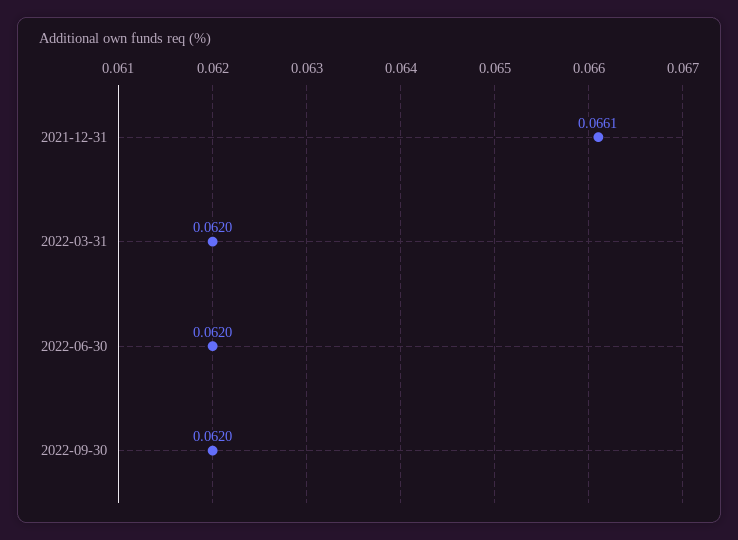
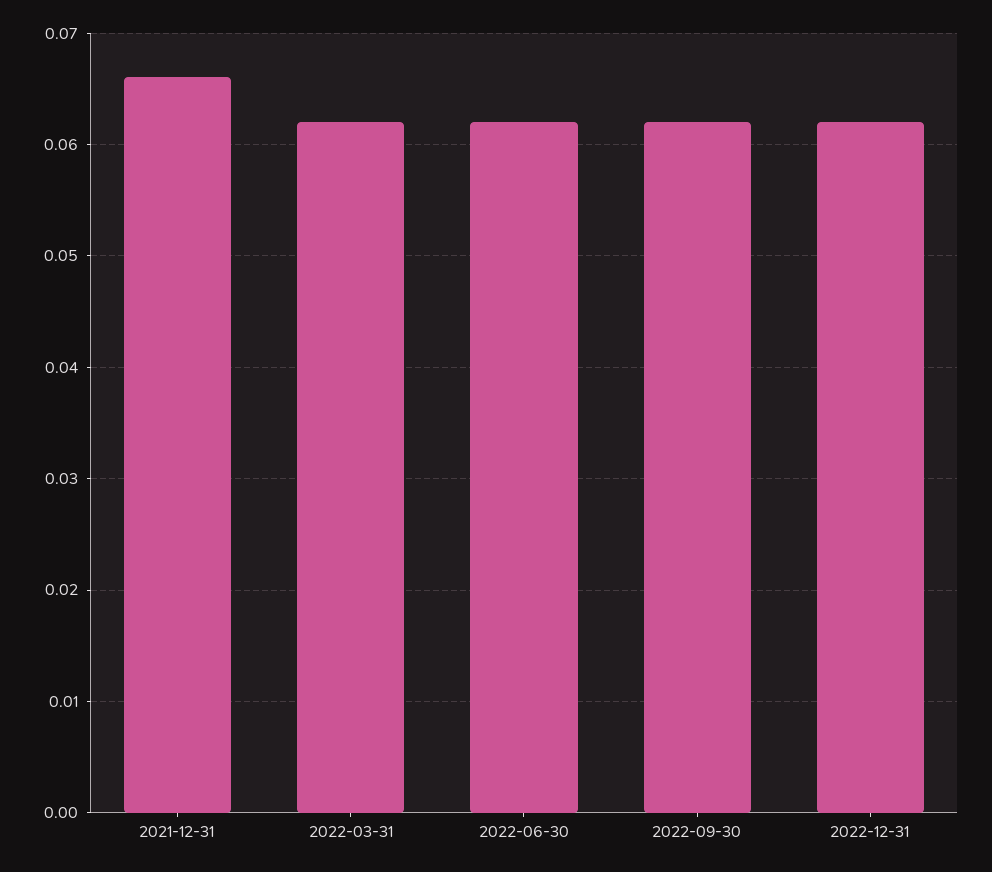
2022-12-31: none -> 0.062

